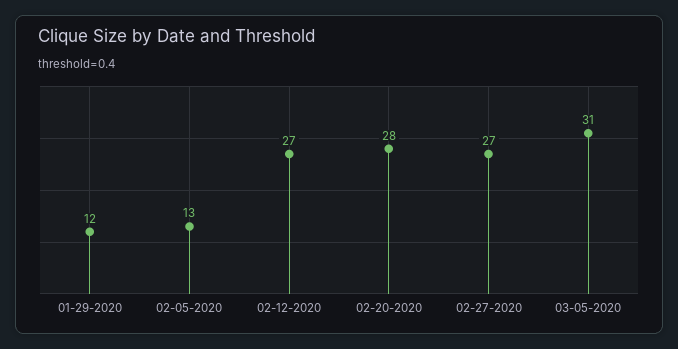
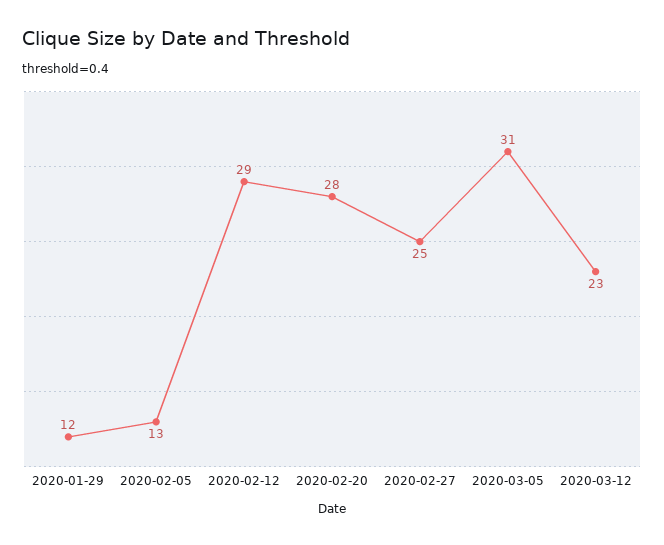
02-12-2020: 27 -> 29
02-27-2020: 27 -> 25
2020-03-12: none -> 23

